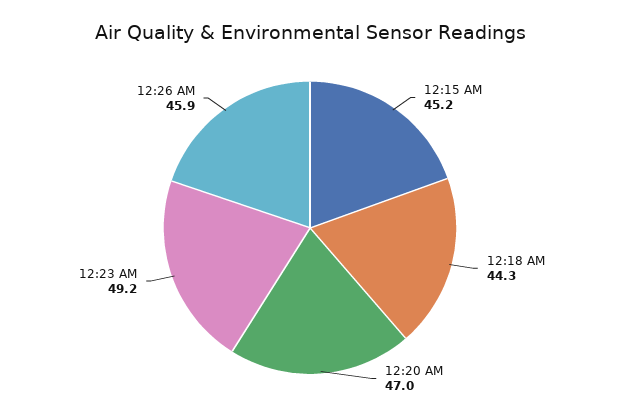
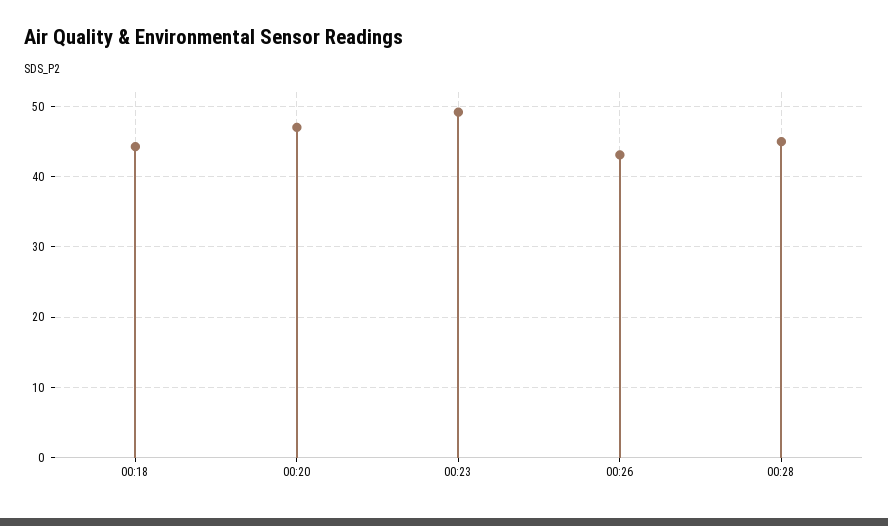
12:15 AM: 45.2 -> none
12:26 AM: 45.9 -> 43
00:28: none -> 45

